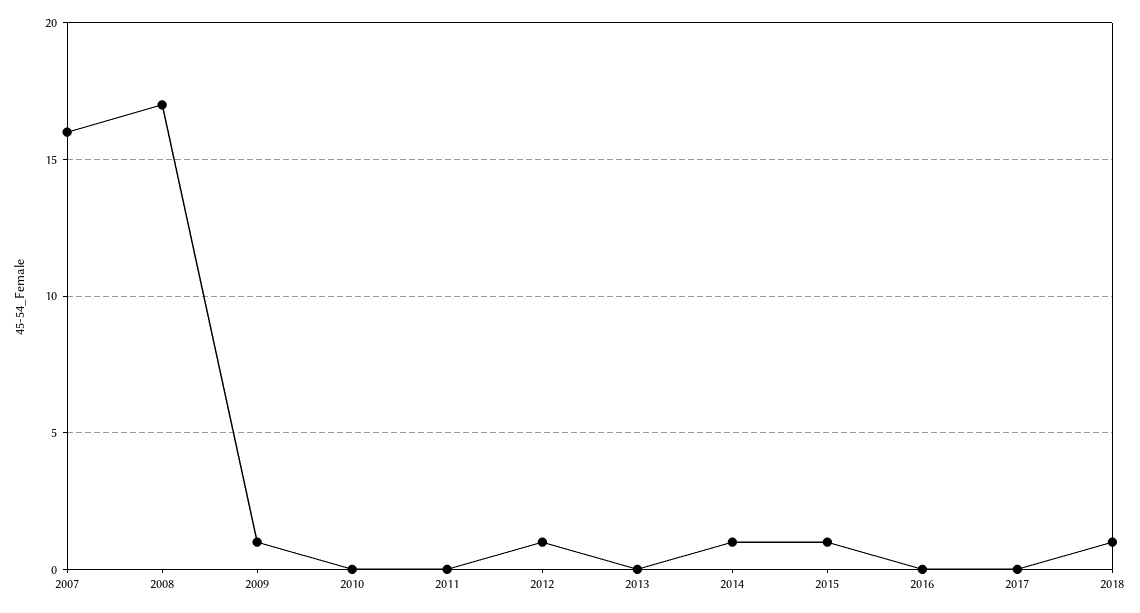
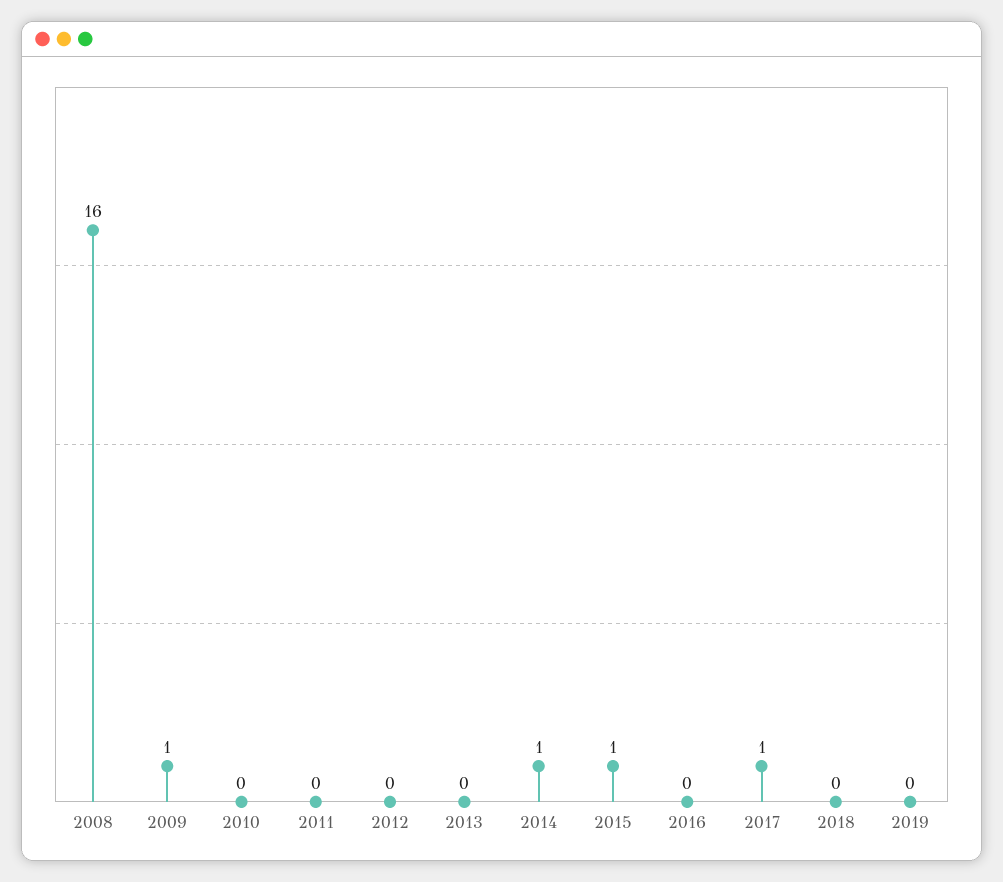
2007: 16 -> none
2008: 17 -> 16
2012: 1 -> 0
2017: 0 -> 1
2018: 1 -> 0
2019: none -> 0

